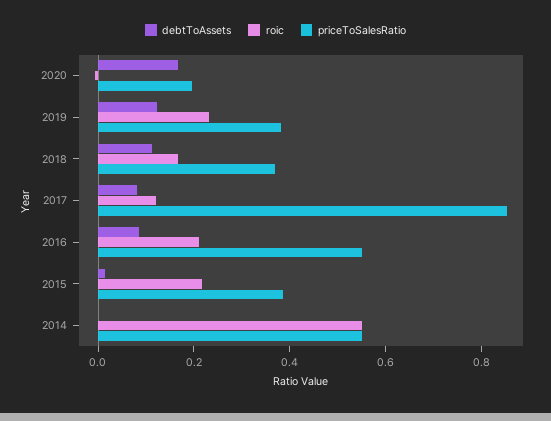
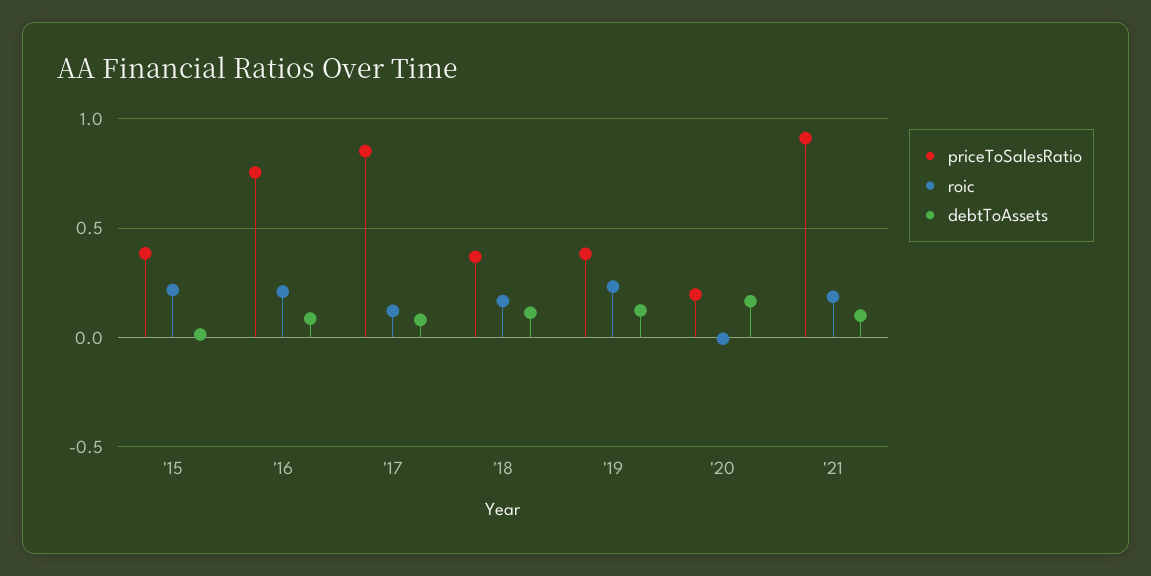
priceToSalesRatio, 2016: 0.55 -> 0.75
debtToAssets, 2014: 0 -> none
roic, 2014: 0.55 -> none
priceToSalesRatio, 2014: 0.55 -> none
priceToSalesRatio, '21: none -> 0.9
roic, '21: none -> 0.2
debtToAssets, '21: none -> 0.1

